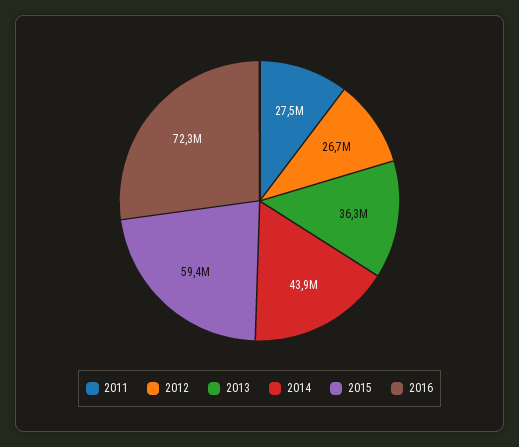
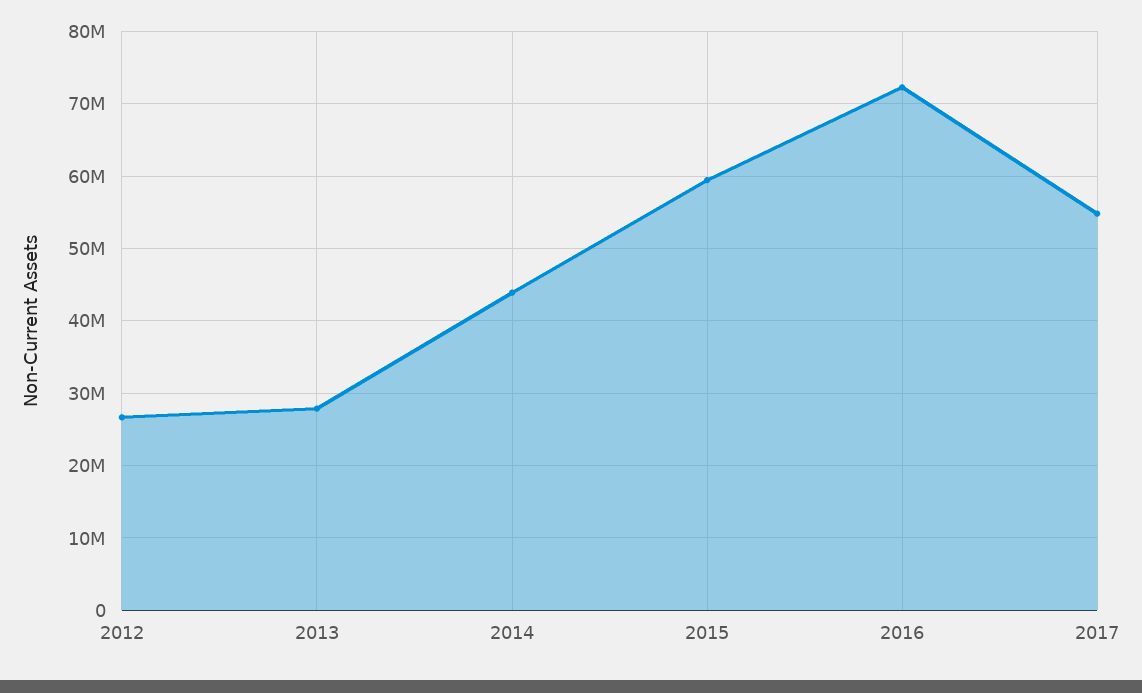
2011: 27500000 -> none
2013: 36300000 -> 28000000
2017: none -> 55000000

